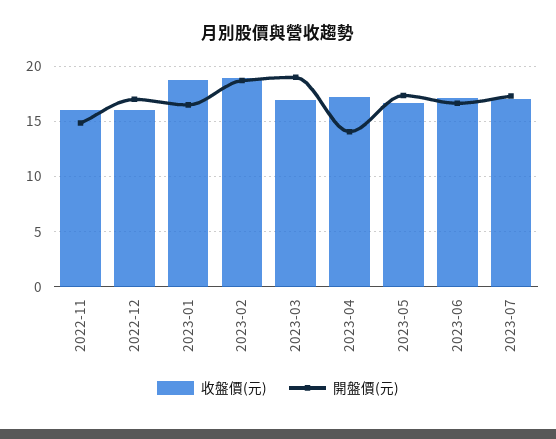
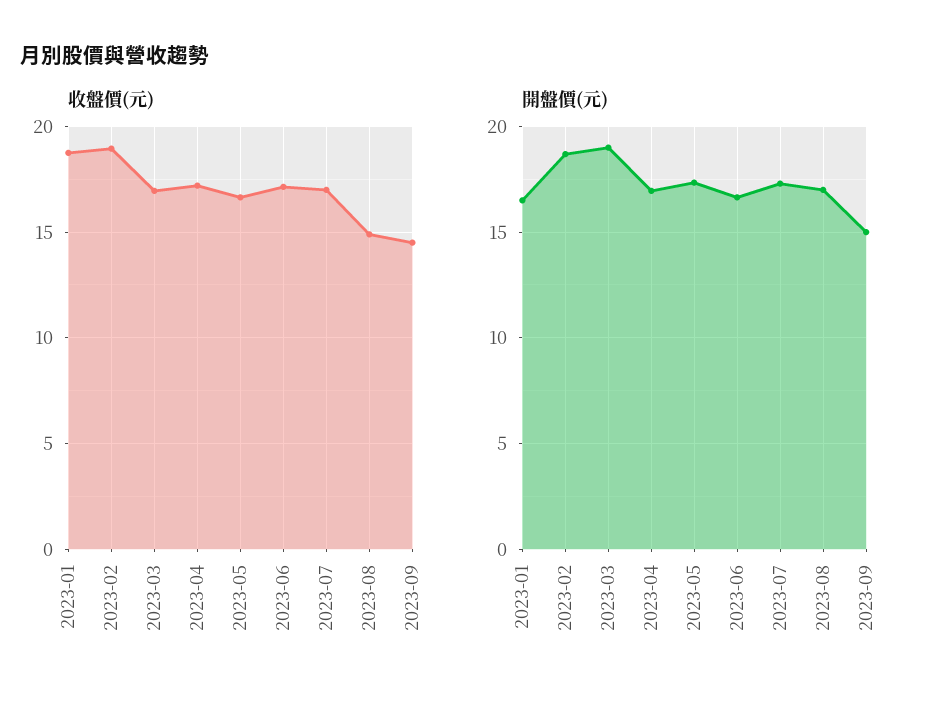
收盤價(元), 2022-11: 16 -> none
開盤價(元), 2022-11: 15 -> none
收盤價(元), 2022-12: 16 -> none
開盤價(元), 2022-12: 17 -> none
開盤價(元), 2023-04: 14 -> 17
收盤價(元), 2023-08: none -> 15
收盤價(元), 2023-09: none -> 14.5
開盤價(元), 2023-08: none -> 17
開盤價(元), 2023-09: none -> 15

